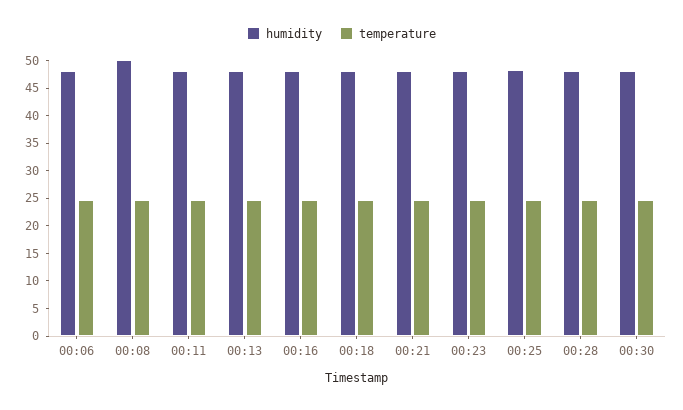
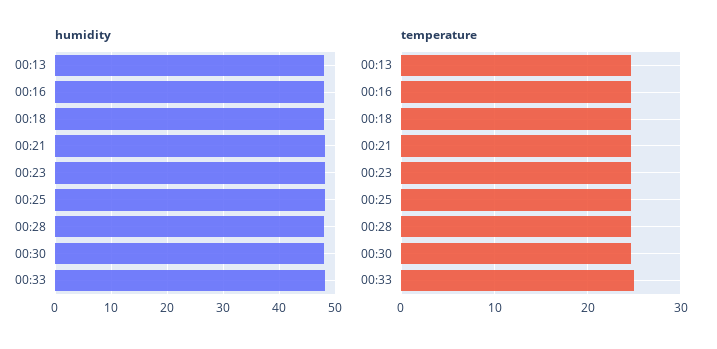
humidity, 00:06: 47.5 -> none
temperature, 00:06: 25 -> none
humidity, 00:08: 50 -> none
temperature, 00:08: 25 -> none
humidity, 00:11: 47.5 -> none
temperature, 00:11: 25 -> none
humidity, 00:33: none -> 48
temperature, 00:33: none -> 25

